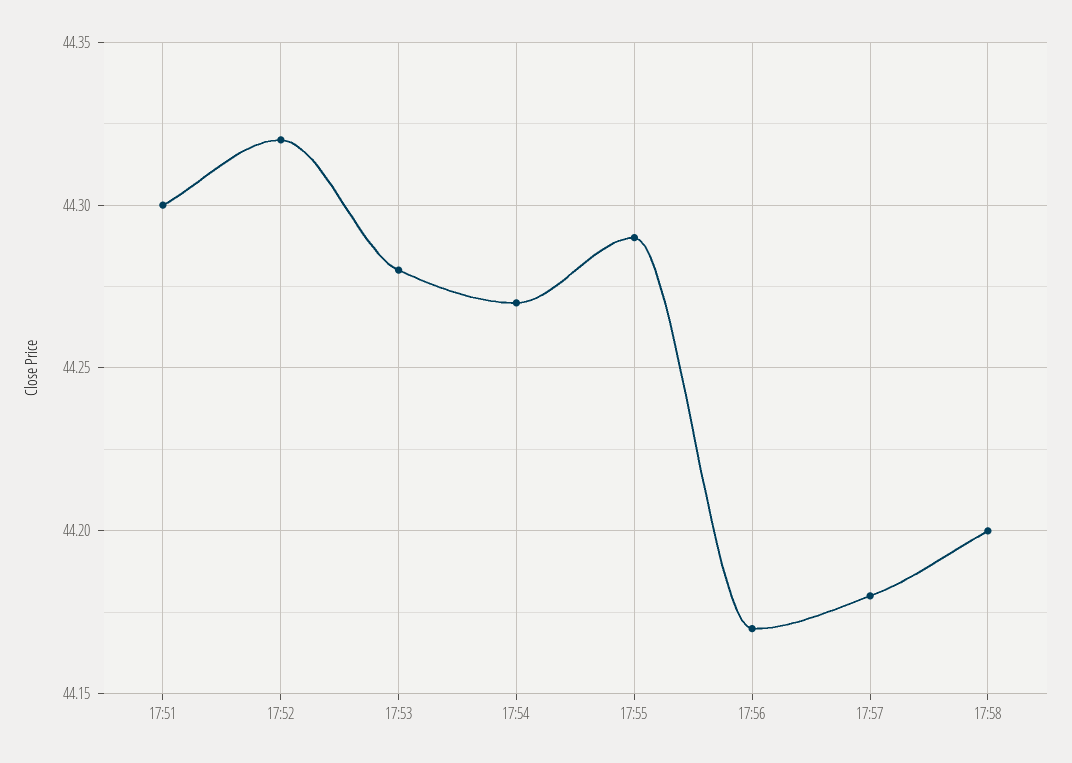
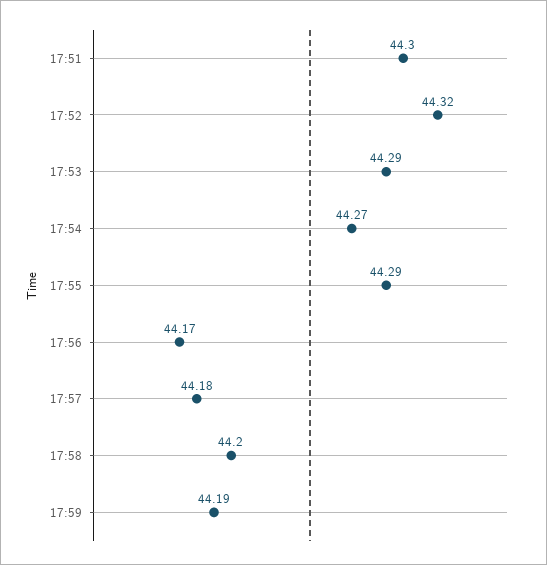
17:53: 44.28 -> 44.29
17:59: none -> 44.19

